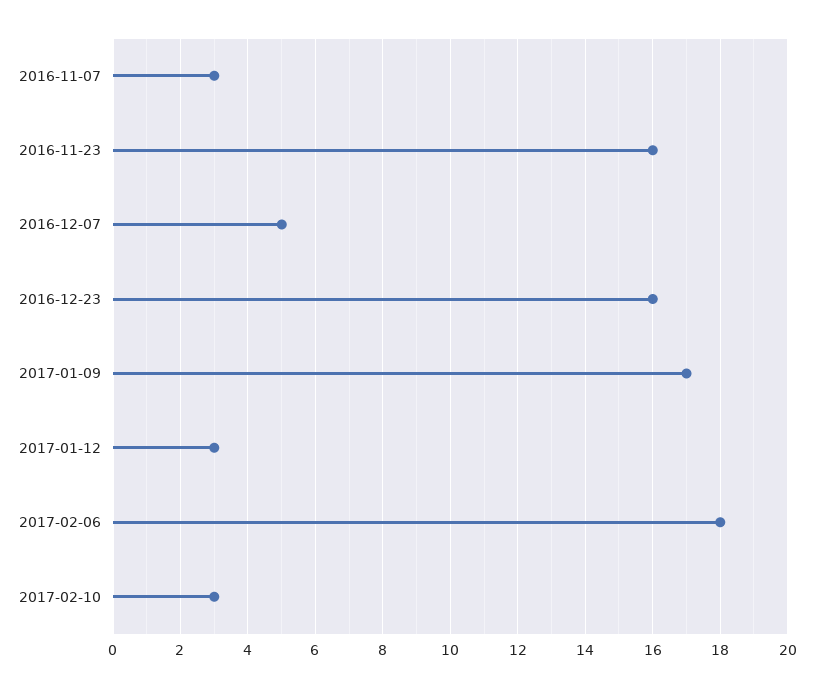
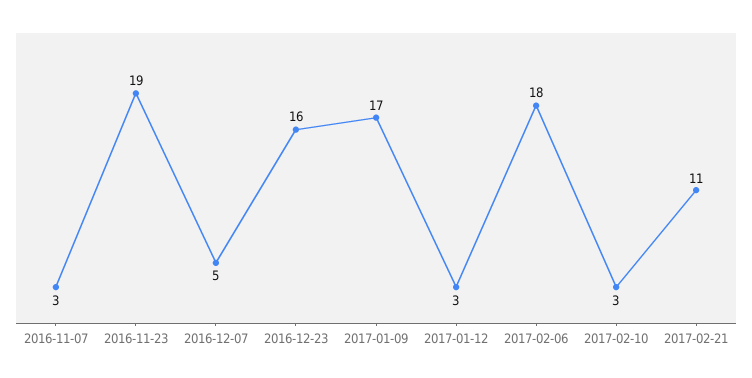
2016-11-23: 16 -> 19
2017-02-21: none -> 11

